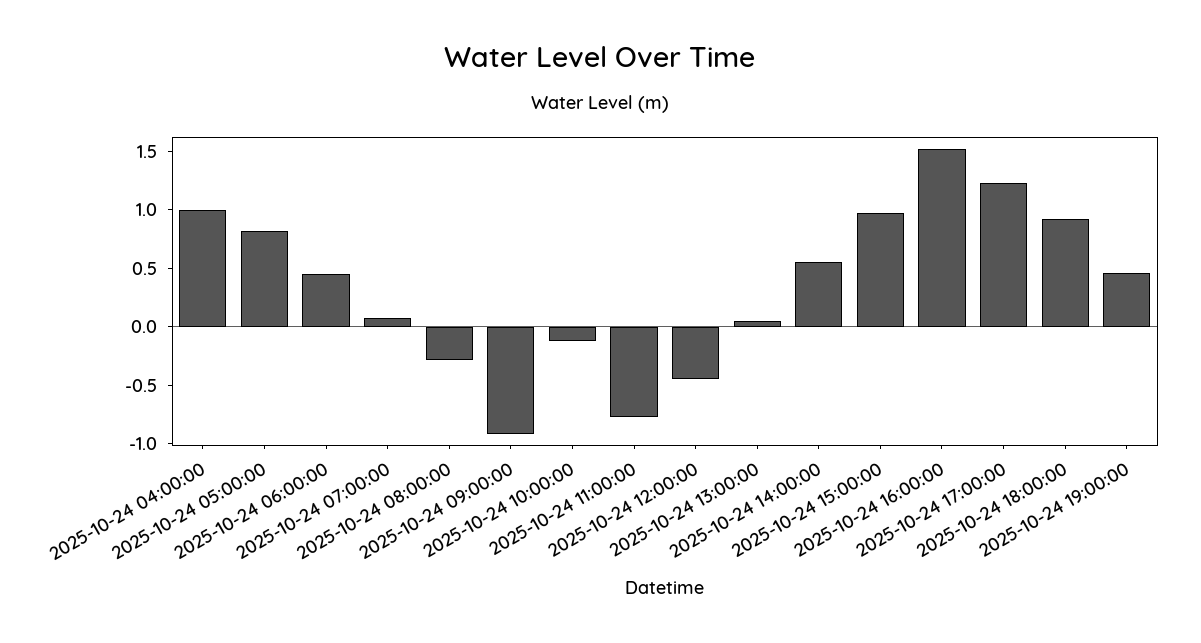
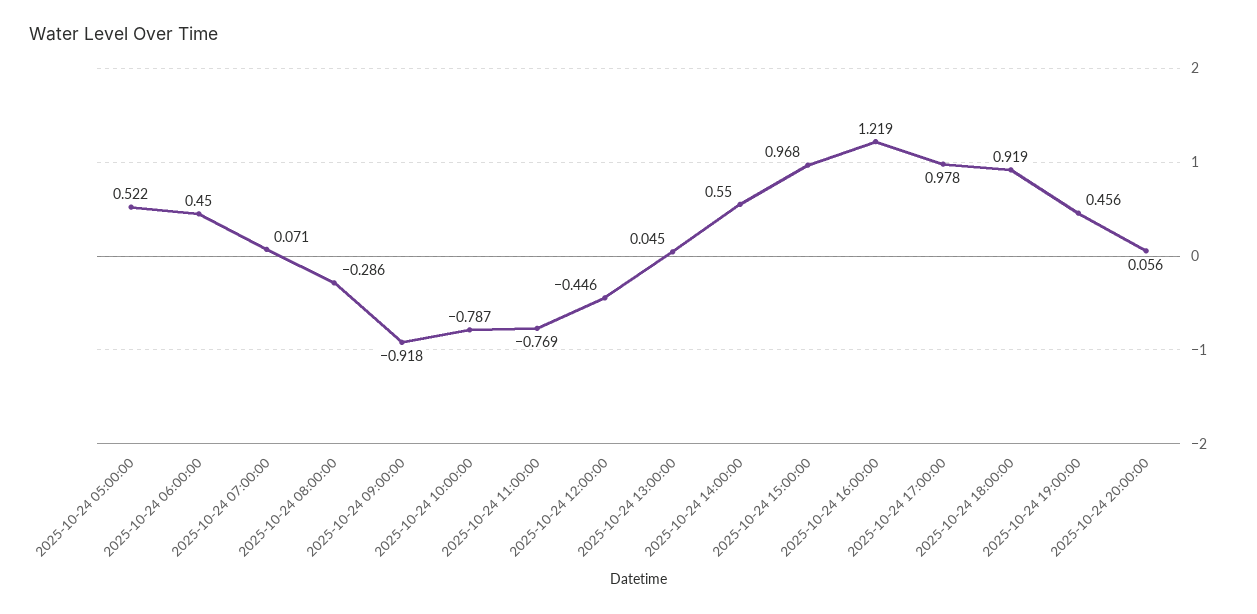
2025-10-24 04:00:00: 1 -> none
2025-10-24 05:00:00: 0.8 -> 0.522
2025-10-24 10:00:00: -0.1 -> -0.787
2025-10-24 16:00:00: 1.5 -> 1.219
2025-10-24 17:00:00: 1.2 -> 0.978
2025-10-24 20:00:00: none -> 0.056

